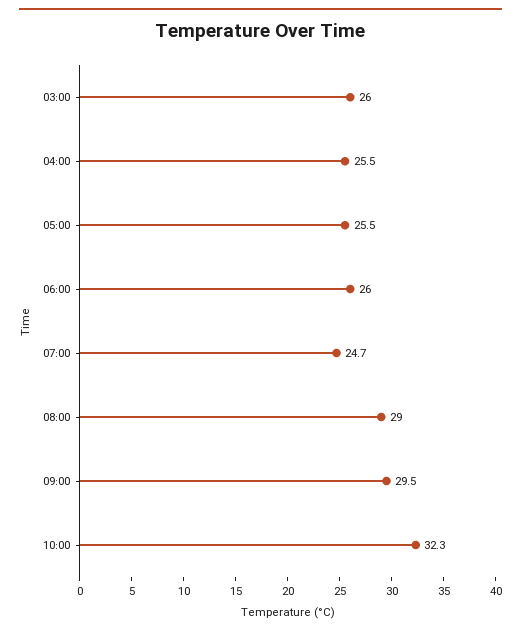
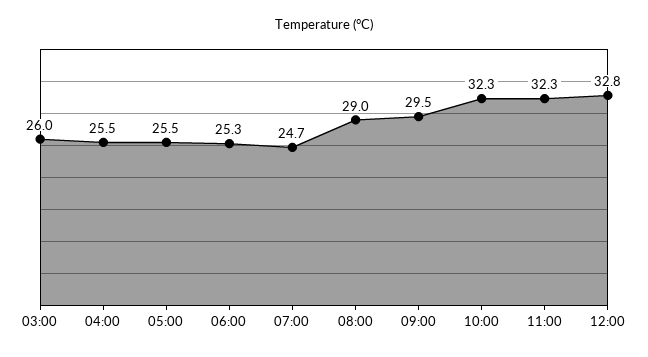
06:00: 26 -> 25.3
11:00: none -> 32.3
12:00: none -> 32.8

